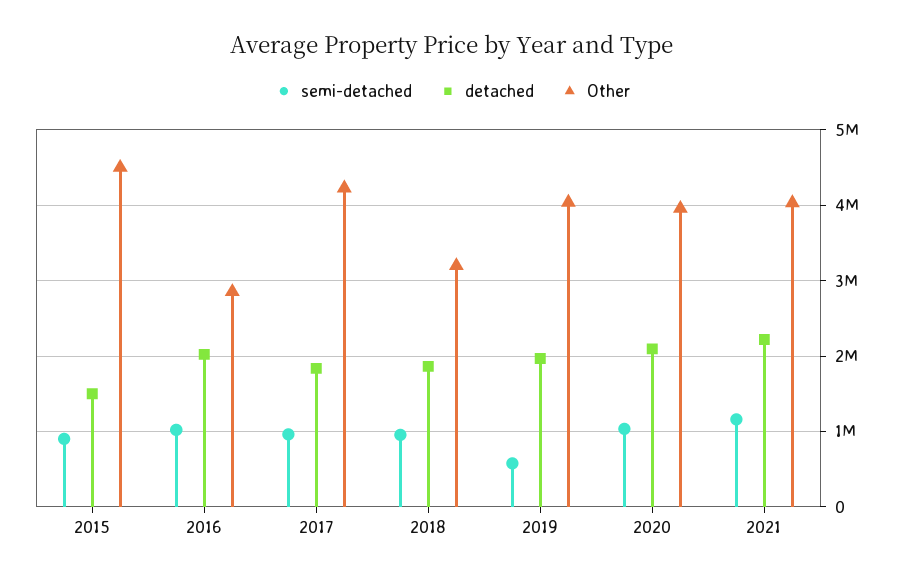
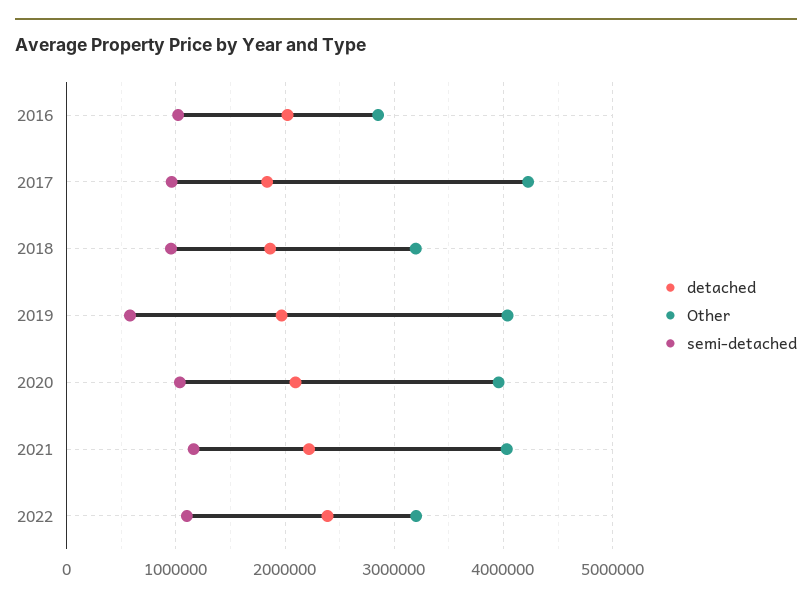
semi-detached, 2015: 900000 -> none
detached, 2015: 1500000 -> none
Other, 2015: 4500000 -> none
detached, 2022: none -> 2400000
Other, 2022: none -> 3200000
semi-detached, 2022: none -> 1100000

